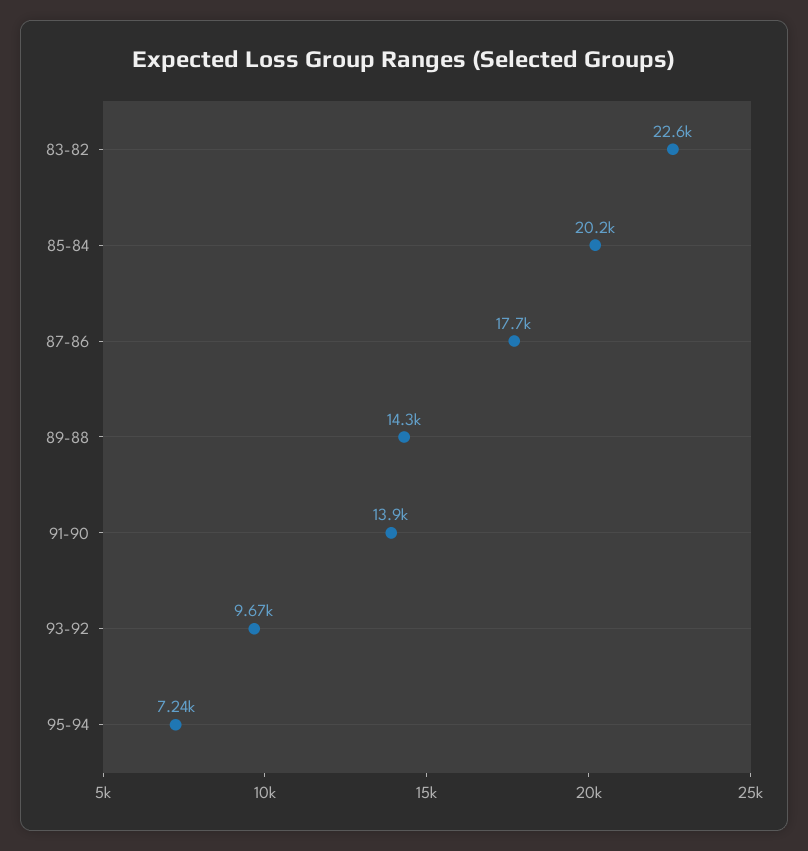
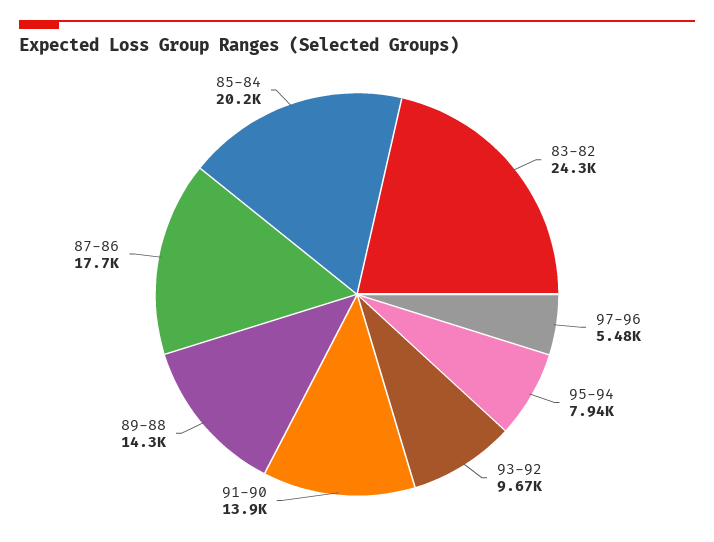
83-82: 22600 -> 24300
95-94: 7240 -> 7940
97-96: none -> 5480

